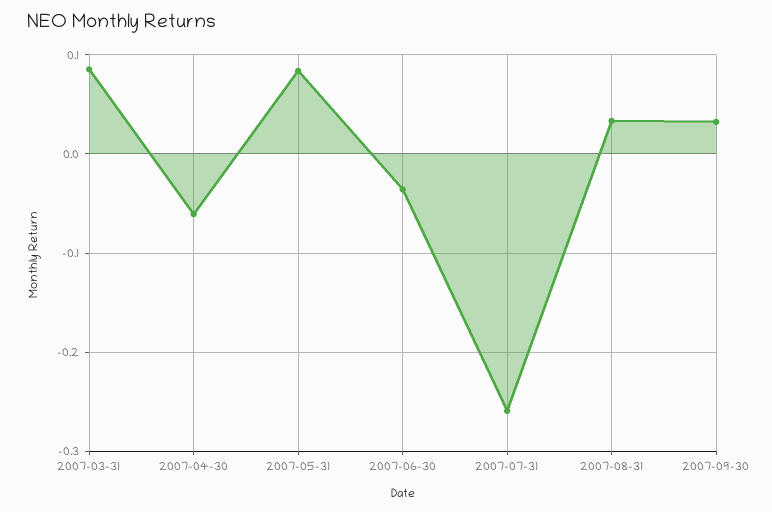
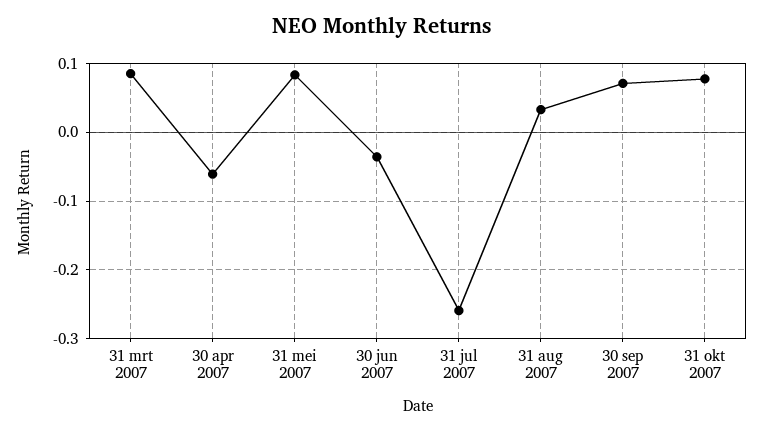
2007-09-30: 0.03 -> 0.07
31 okt 2007: none -> 0.08

